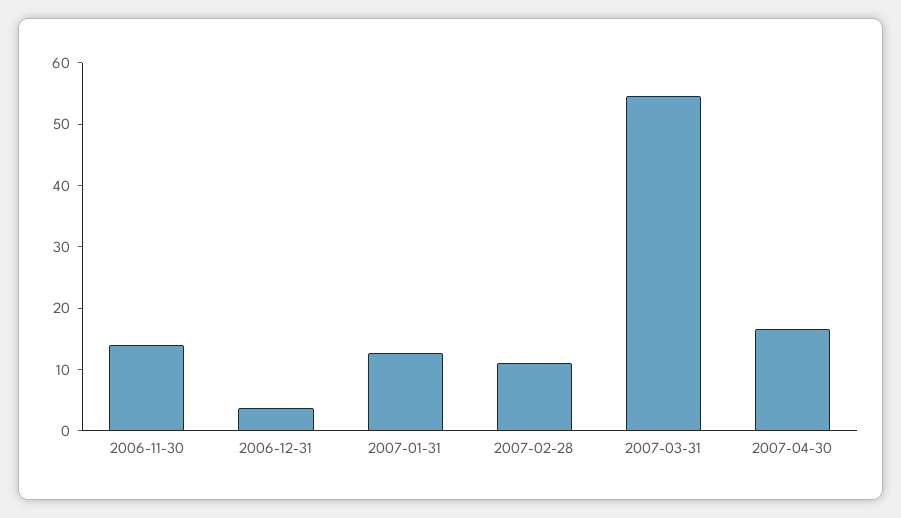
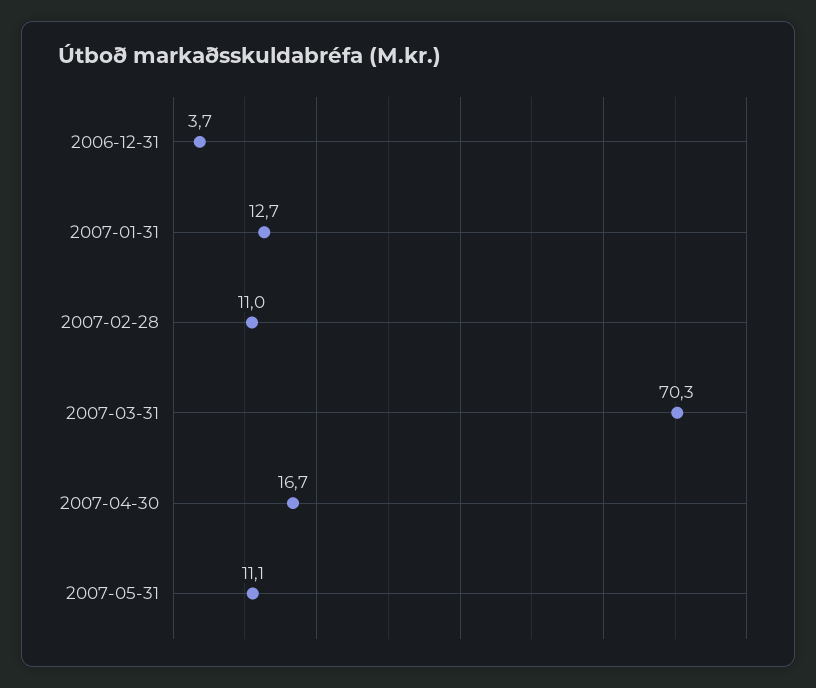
2006-11-30: 14 -> none
2007-03-31: 54 -> 70.3
2007-05-31: none -> 11.1

